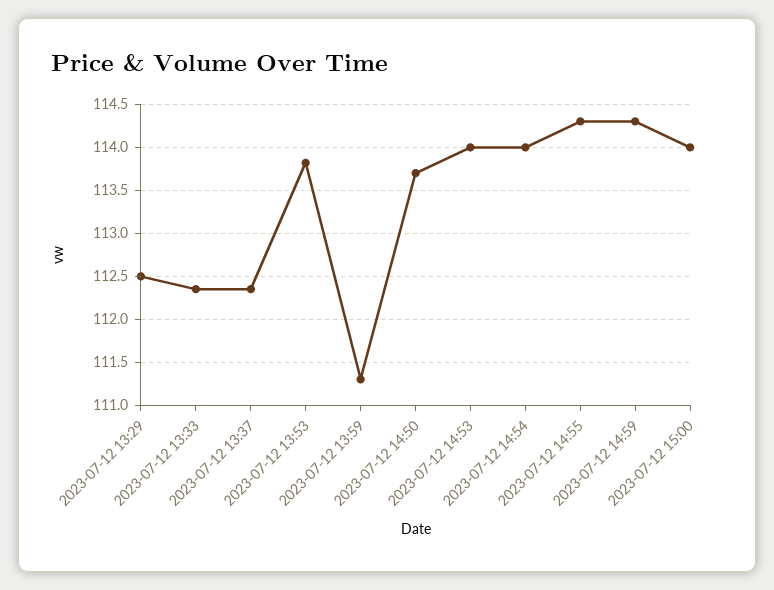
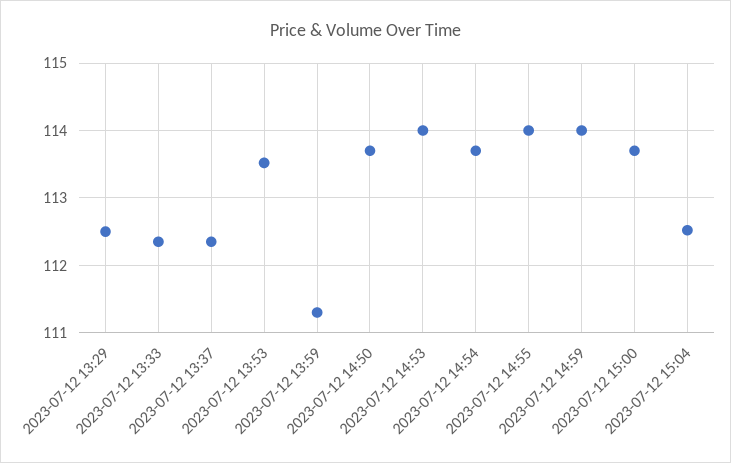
2023-07-12 13:53: 113.8 -> 113.5
2023-07-12 14:54: 114 -> 113.7
2023-07-12 14:55: 114.3 -> 114
2023-07-12 14:59: 114.3 -> 114
2023-07-12 15:00: 114 -> 113.7
2023-07-12 15:04: none -> 112.5

